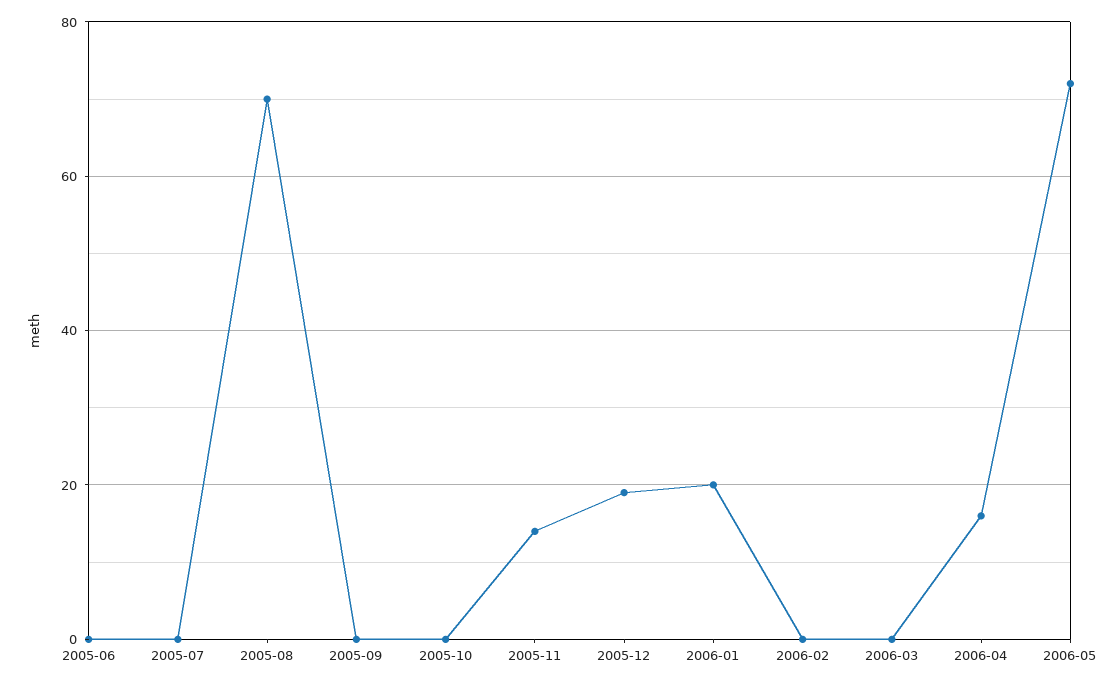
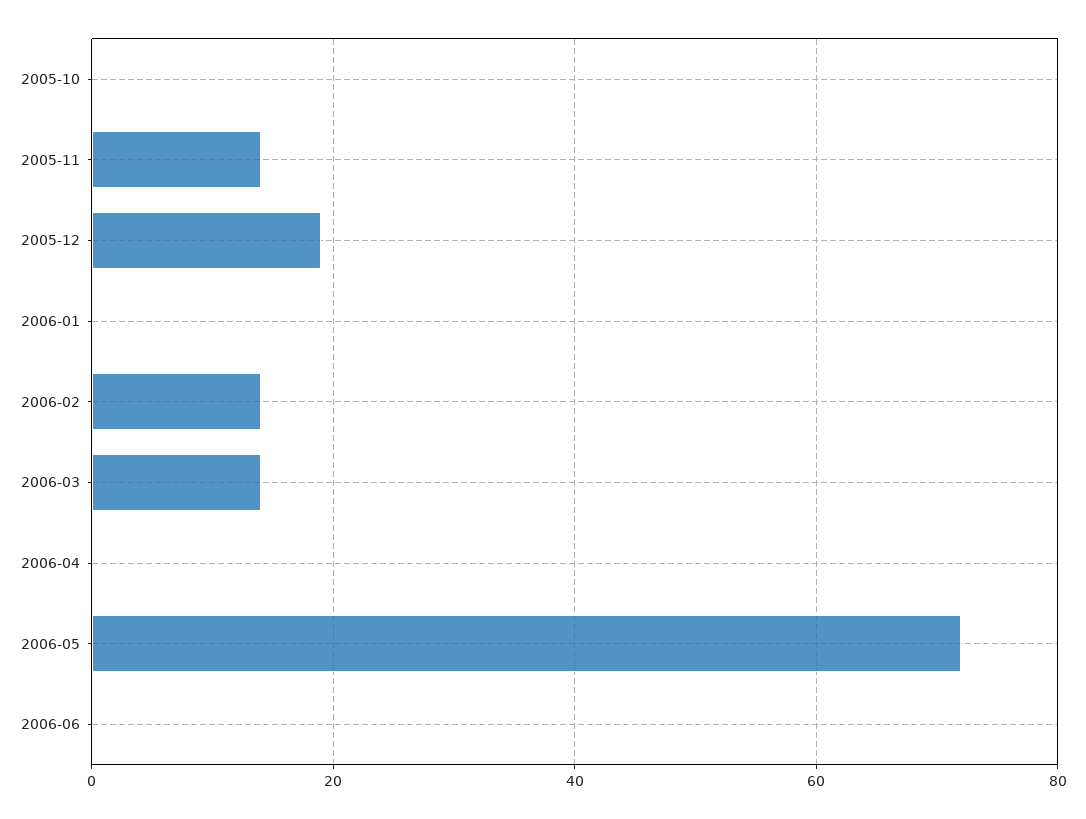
2005-06: 0 -> none
2005-07: 0 -> none
2005-08: 70 -> none
2005-09: 0 -> none
2006-01: 20 -> 0
2006-02: 0 -> 15
2006-03: 0 -> 15
2006-04: 15 -> 0
2006-06: none -> 0

